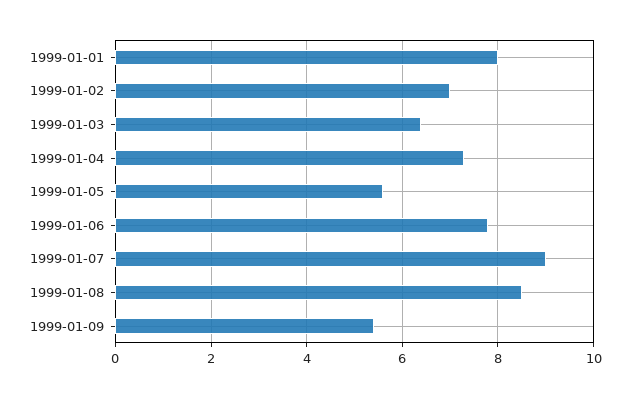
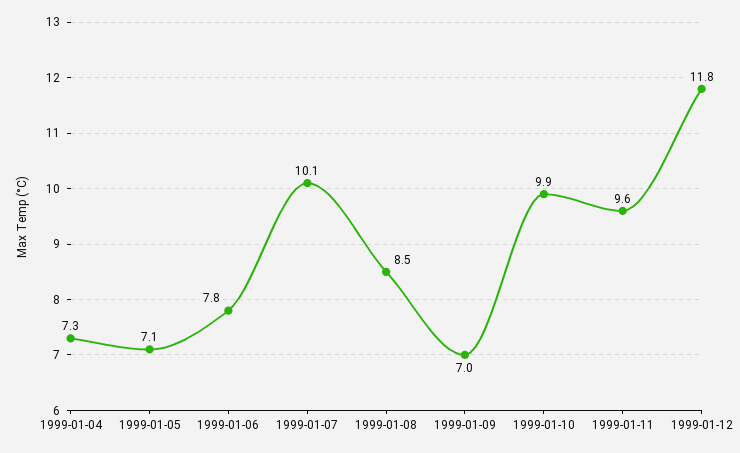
1999-01-01: 8 -> none
1999-01-02: 7 -> none
1999-01-03: 6.5 -> none
1999-01-05: 5.5 -> 7.1
1999-01-07: 9 -> 10.1
1999-01-09: 5.5 -> 7
1999-01-10: none -> 9.9
1999-01-11: none -> 9.6
1999-01-12: none -> 11.8

